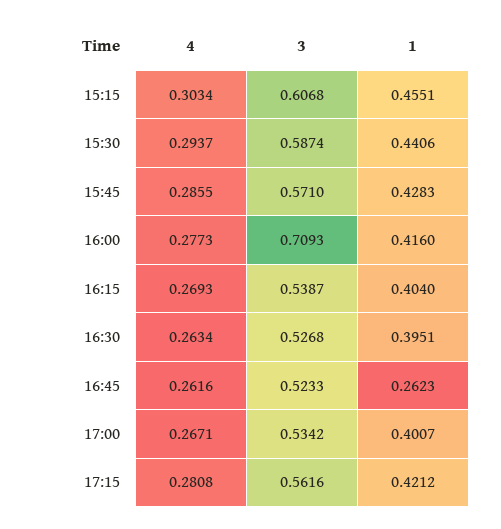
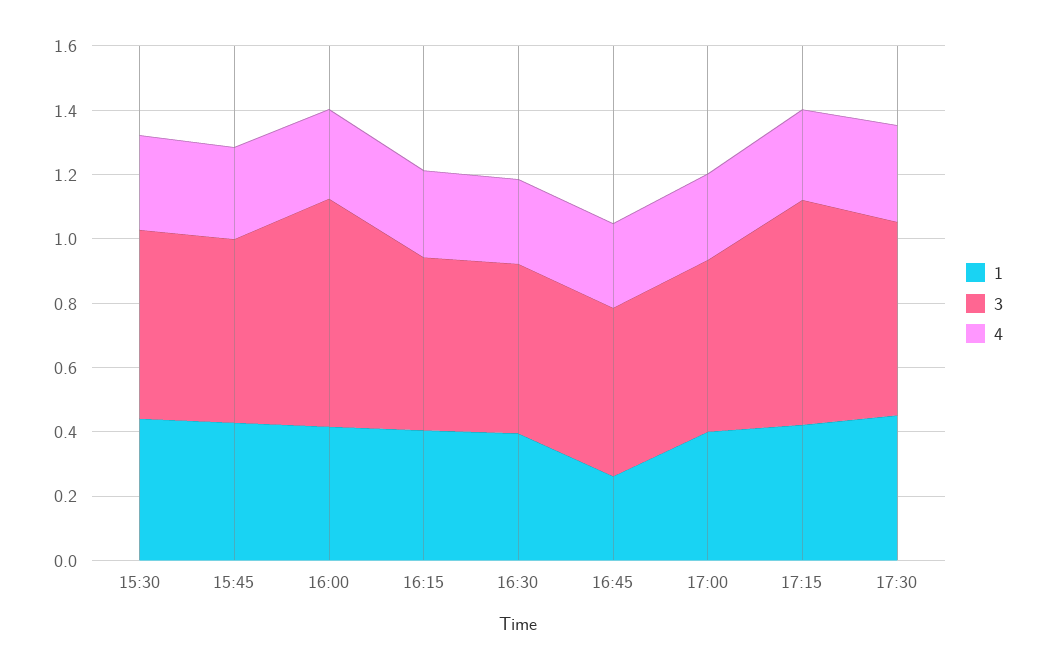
4, 15:15: 0.3034 -> none
3, 15:15: 0.6068 -> none
1, 15:15: 0.4551 -> none
3, 17:15: 0.5616 -> 0.7
1, 17:30: none -> 0.45
3, 17:30: none -> 0.6
4, 17:30: none -> 0.3

